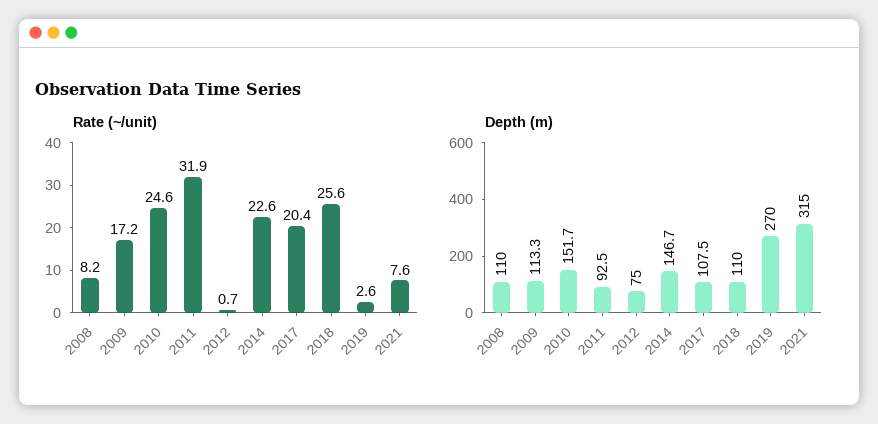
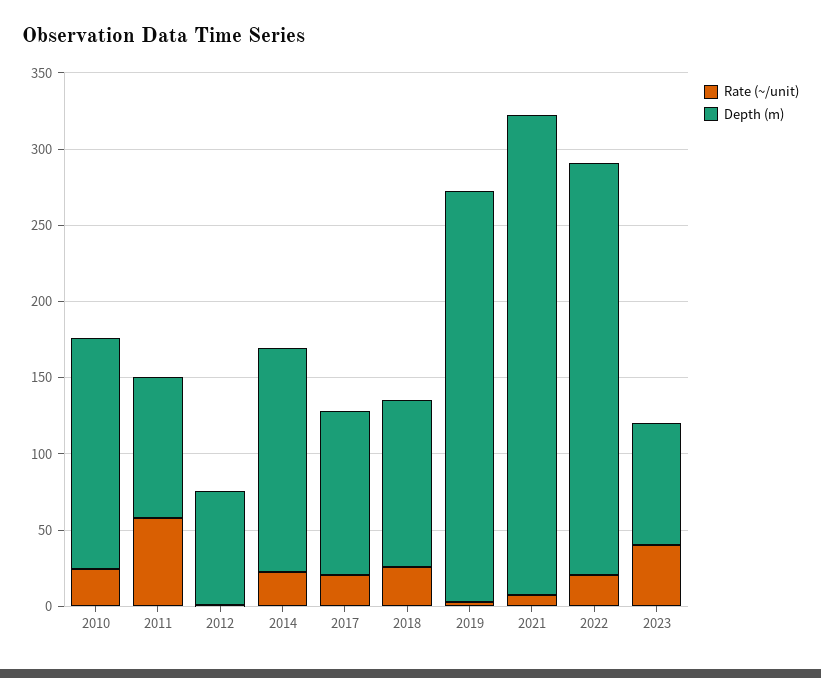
Rate (~/unit), 2008: 8.2 -> none
Rate (~/unit), 2009: 17.2 -> none
Rate (~/unit), 2011: 31.9 -> 60
Depth (m), 2008: 110 -> none
Depth (m), 2009: 113.3 -> none
Rate (~/unit), 2022: none -> 20
Depth (m), 2022: none -> 270
Rate (~/unit), 2023: none -> 40
Depth (m), 2023: none -> 80

